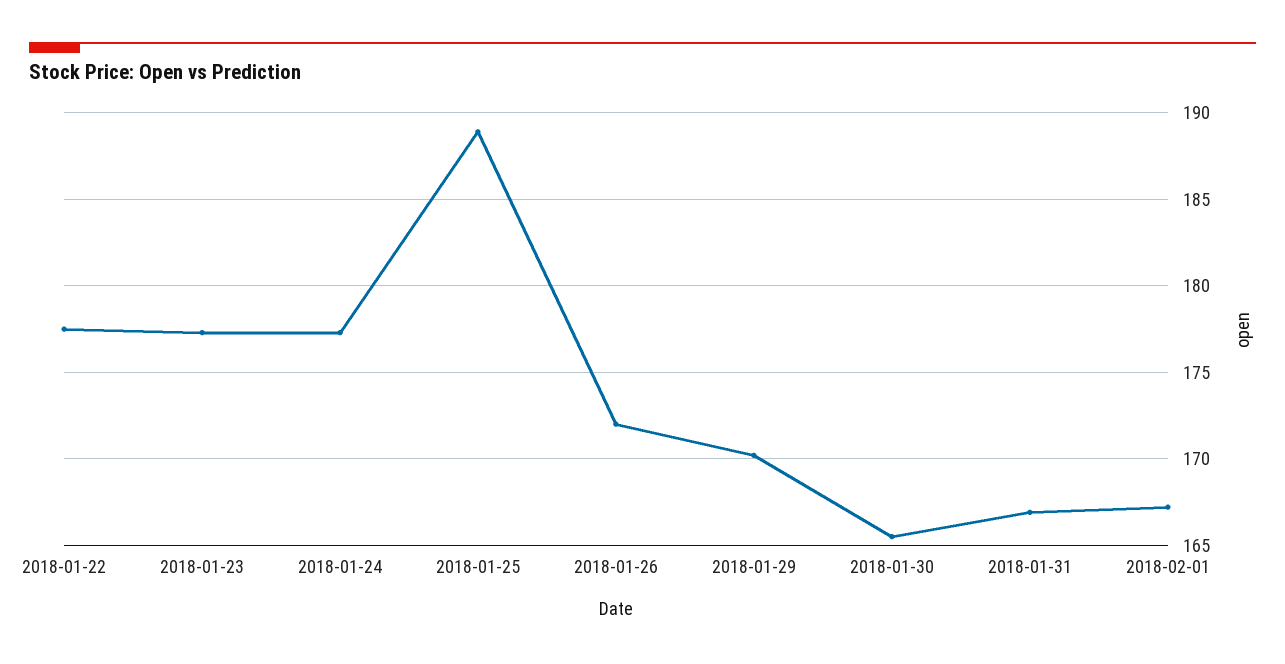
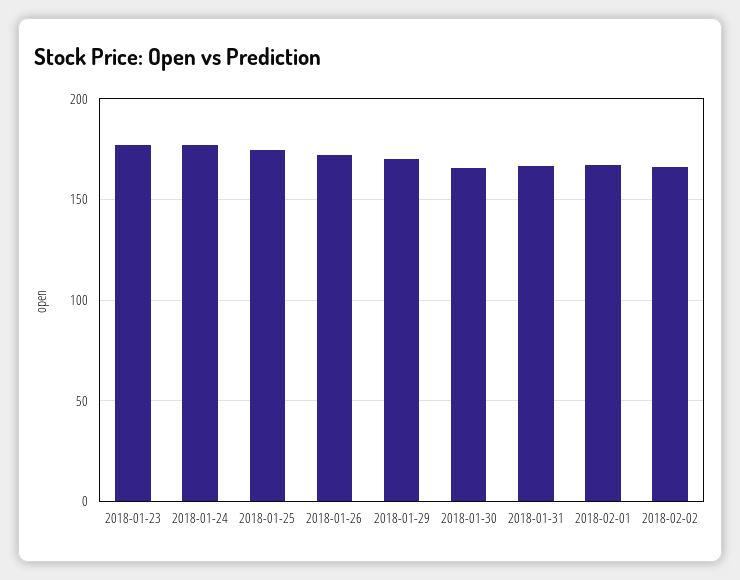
2018-01-22: 177.5 -> none
2018-01-25: 189 -> 175
2018-02-02: none -> 165

